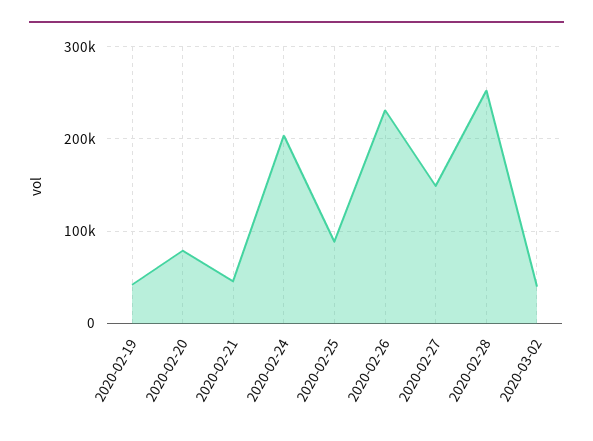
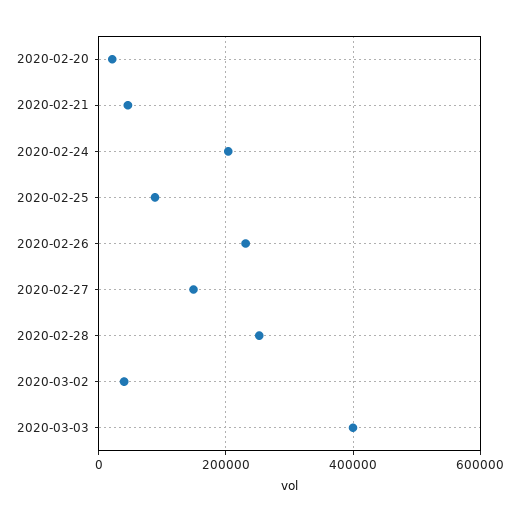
2020-02-19: 40000 -> none
2020-02-20: 80000 -> 20000
2020-03-03: none -> 400000

